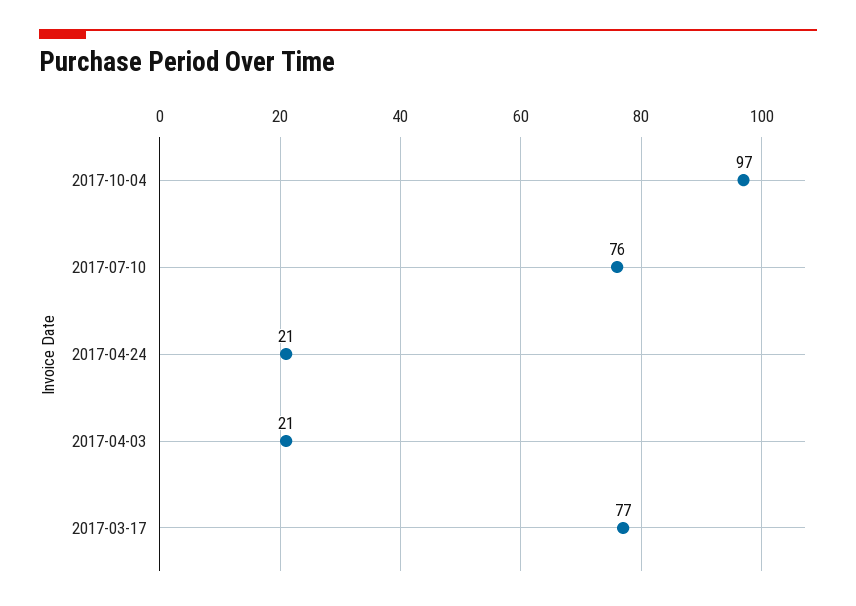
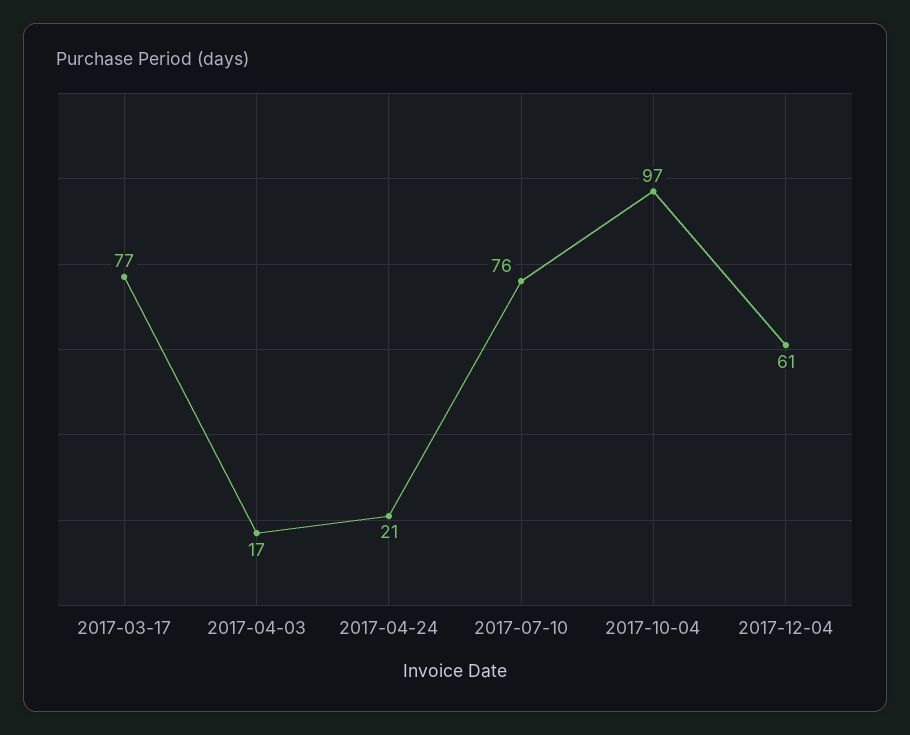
2017-04-03: 21 -> 17
2017-12-04: none -> 61

